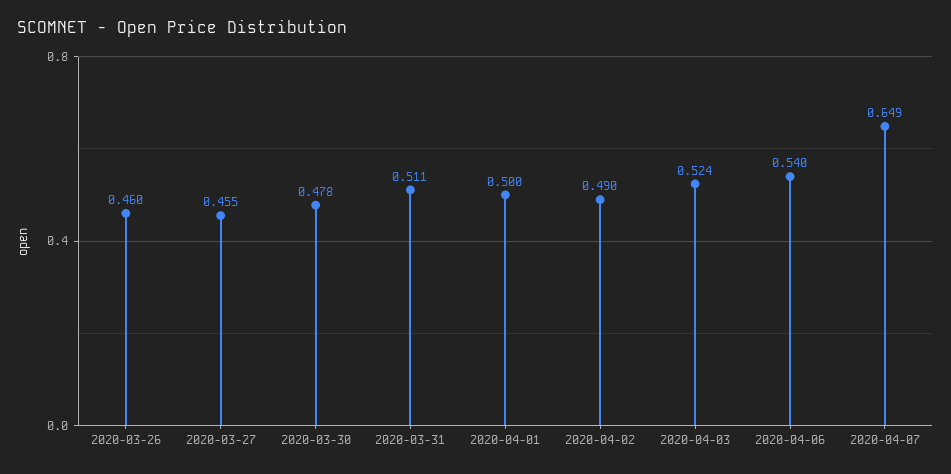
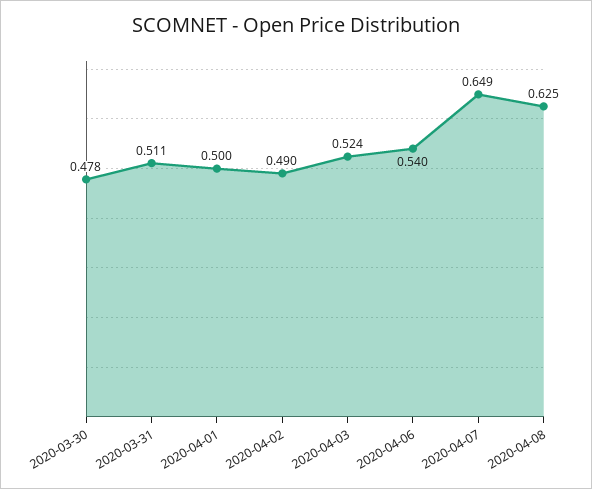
2020-03-26: 0.46 -> none
2020-03-27: 0.455 -> none
2020-04-08: none -> 0.625

